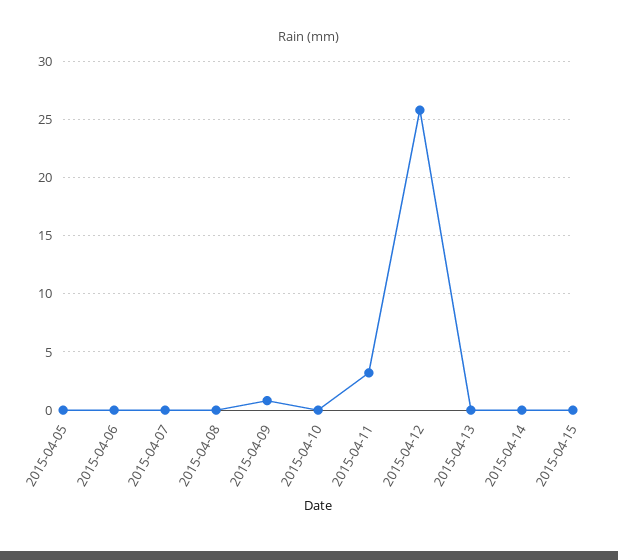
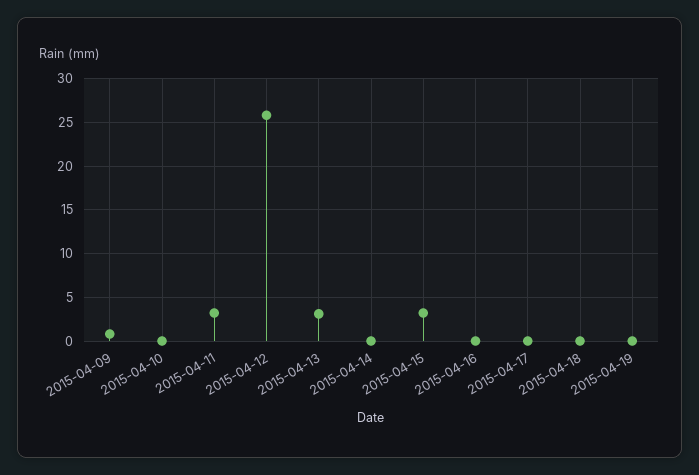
2015-04-05: 0 -> none
2015-04-06: 0 -> none
2015-04-07: 0 -> none
2015-04-08: 0 -> none
2015-04-13: 0 -> 3
2015-04-15: 0 -> 3
2015-04-16: none -> 0
2015-04-17: none -> 0
2015-04-18: none -> 0
2015-04-19: none -> 0

